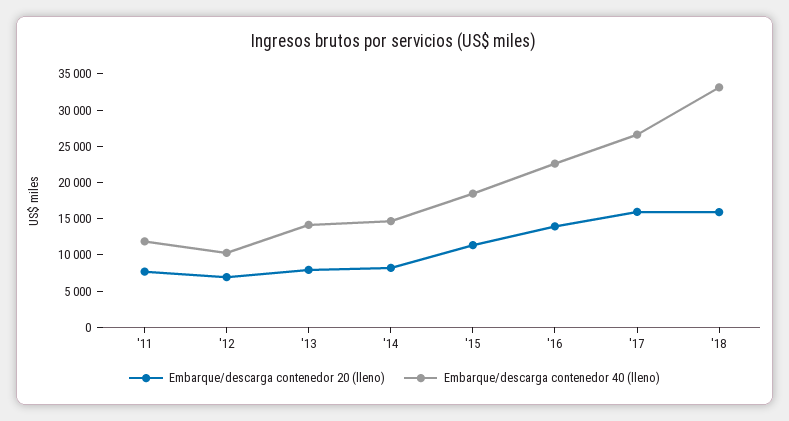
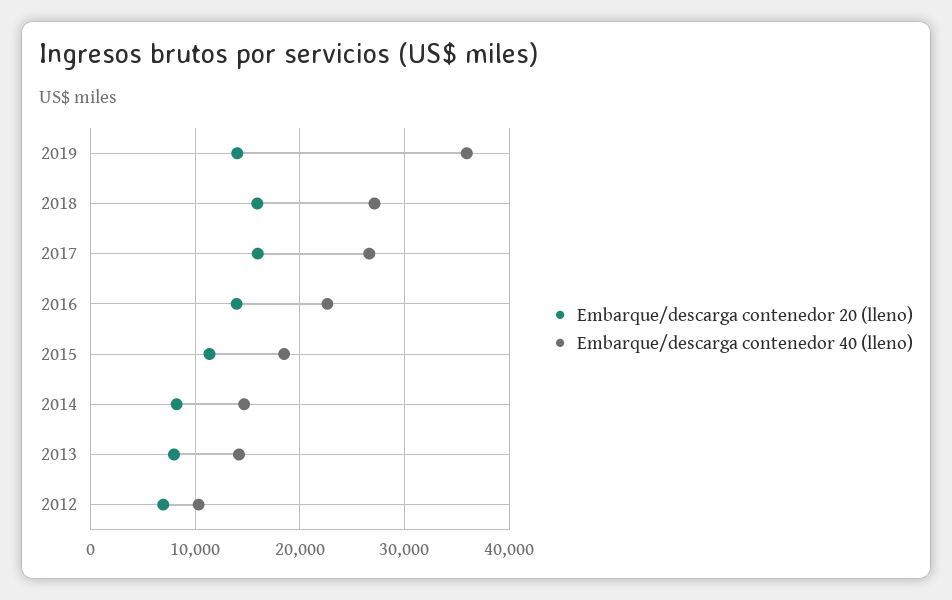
Embarque/descarga contenedor 20 (lleno), '11: 7500 -> none
Embarque/descarga contenedor 40 (lleno), '11: 12500 -> none
Embarque/descarga contenedor 40 (lleno), '18: 32500 -> 27000
Embarque/descarga contenedor 20 (lleno), 2019: none -> 14000
Embarque/descarga contenedor 40 (lleno), 2019: none -> 36000

